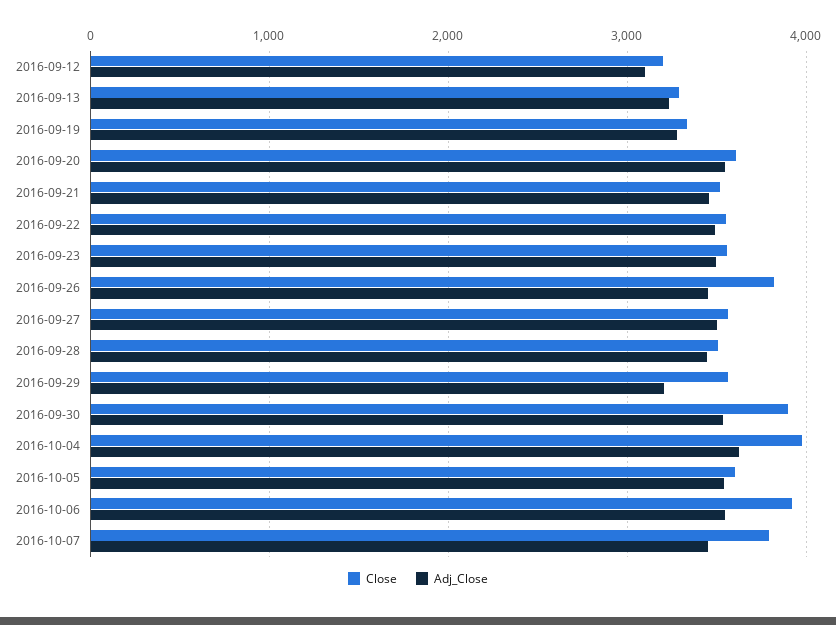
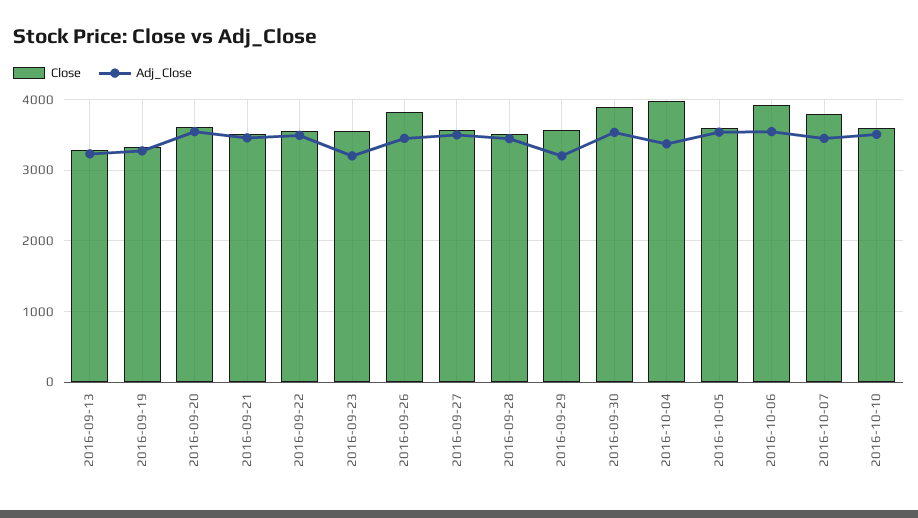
Close, 2016-09-12: 3200 -> none
Adj_Close, 2016-09-12: 3100 -> none
Adj_Close, 2016-09-23: 3500 -> 3200
Adj_Close, 2016-10-04: 3600 -> 3400
Close, 2016-10-10: none -> 3600
Adj_Close, 2016-10-10: none -> 3500

